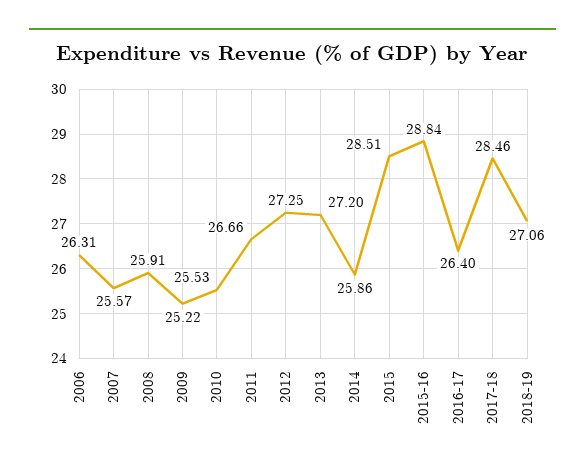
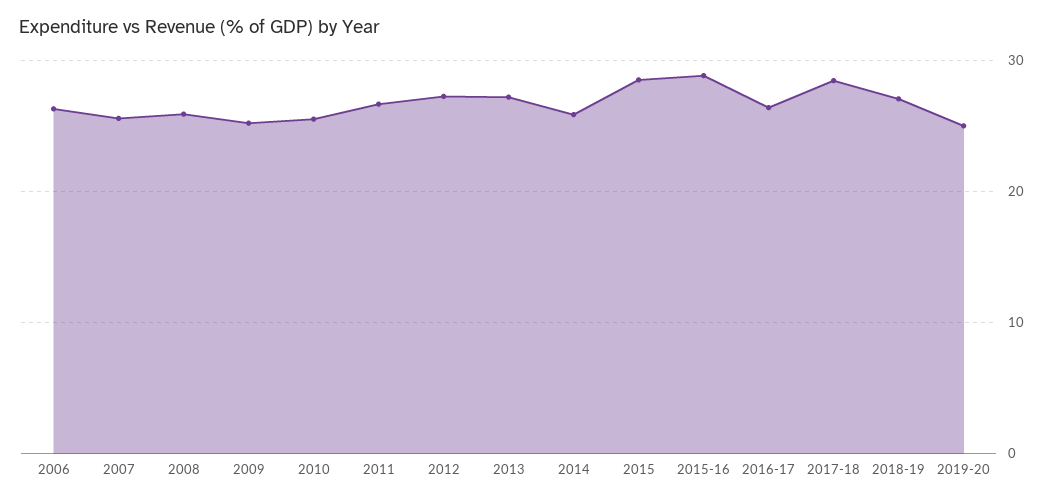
2019-20: none -> 25

